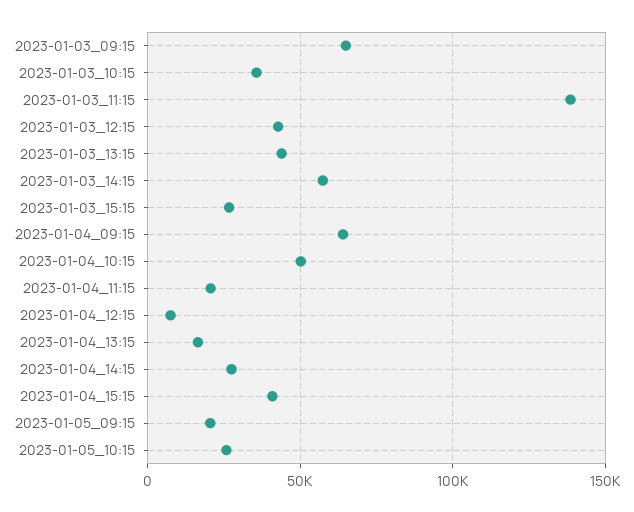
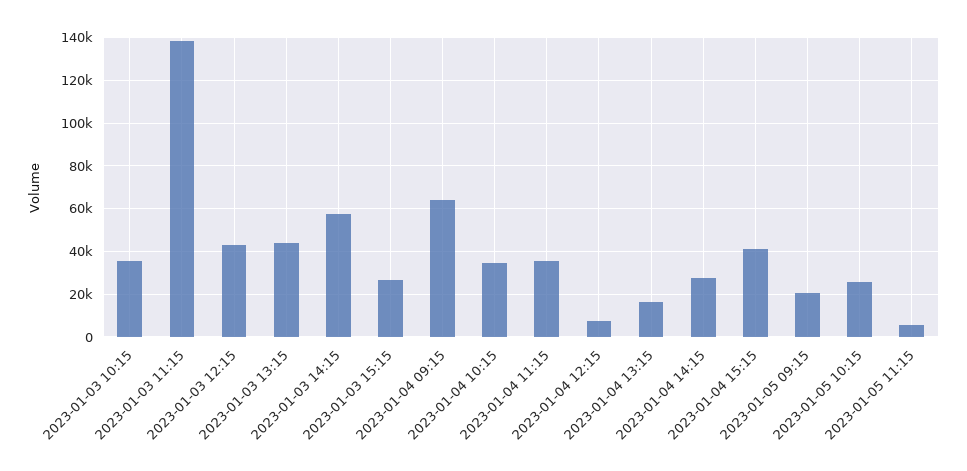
2023-01-03_09:15: 65000 -> none
2023-01-04_10:15: 50000 -> 35000
2023-01-04_11:15: 20000 -> 35000
2023-01-05 11:15: none -> 5000

